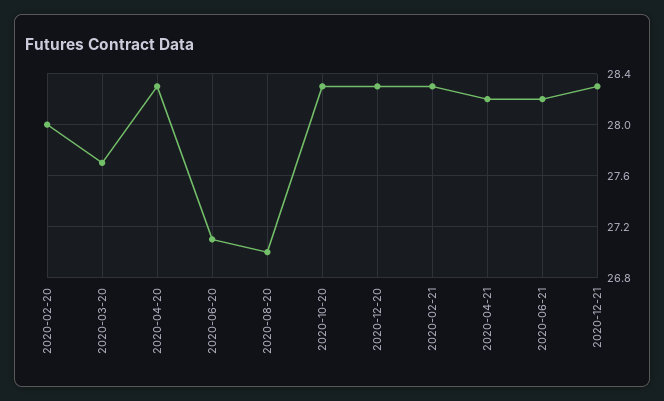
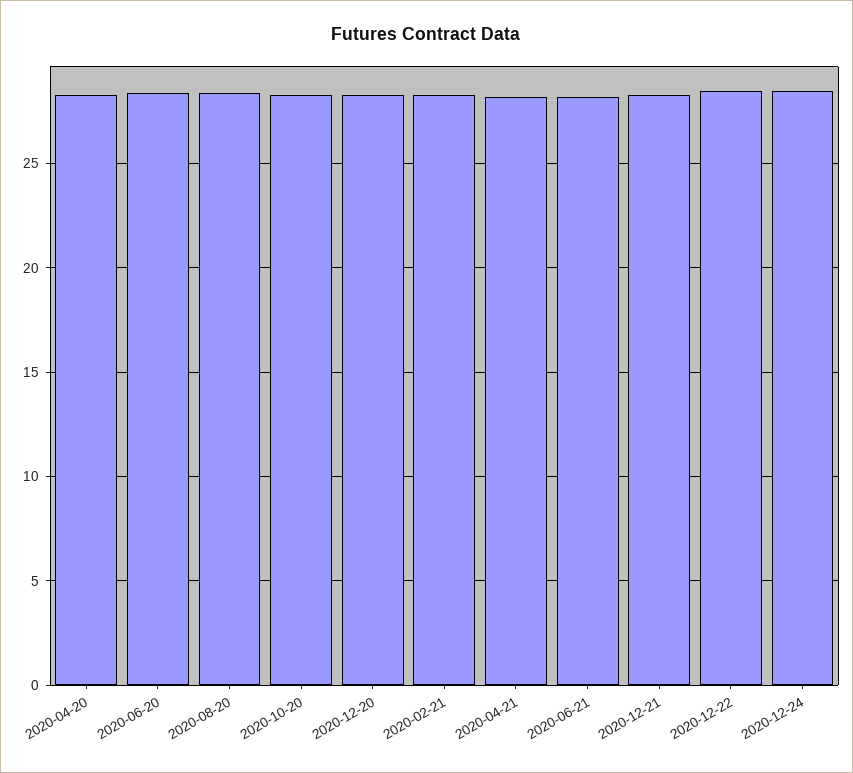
2020-02-20: 28 -> none
2020-03-20: 27.7 -> none
2020-06-20: 27.1 -> 28.5
2020-08-20: 27 -> 28.5
2020-12-22: none -> 28.5
2020-12-24: none -> 28.5

